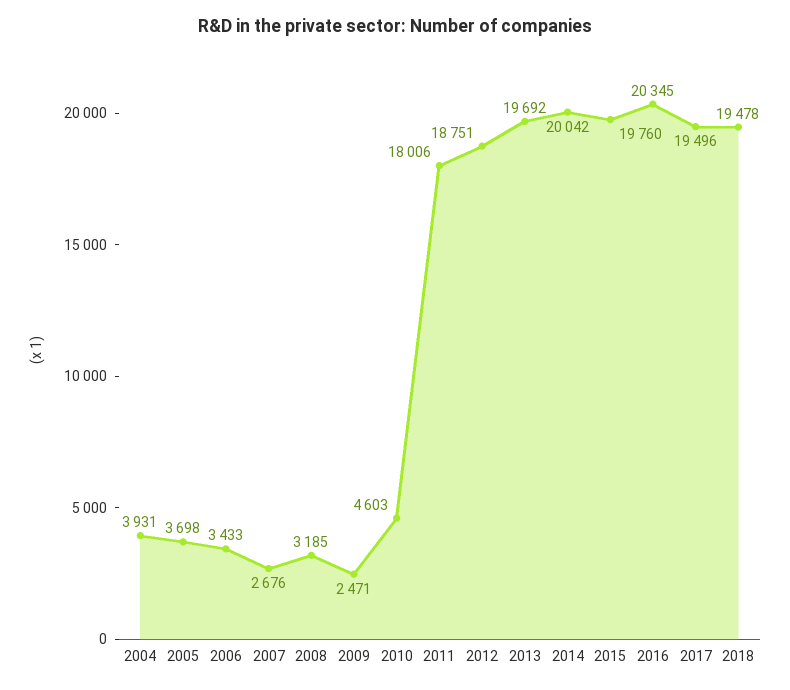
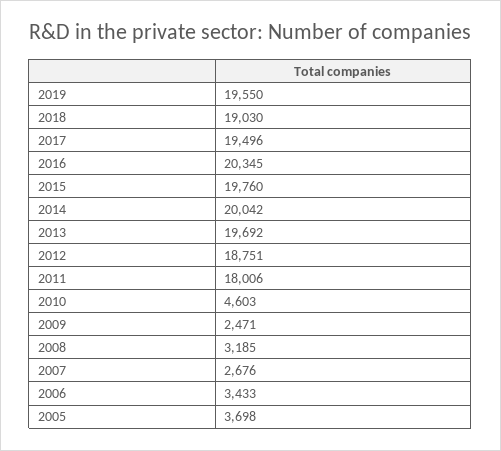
2004: 3931 -> none
2018: 19478 -> 19030
2019: none -> 19550

